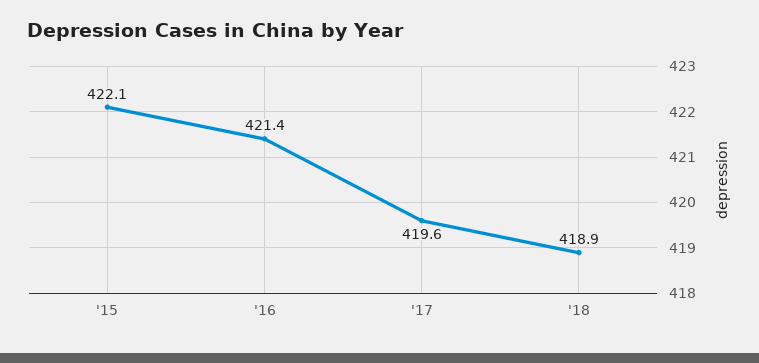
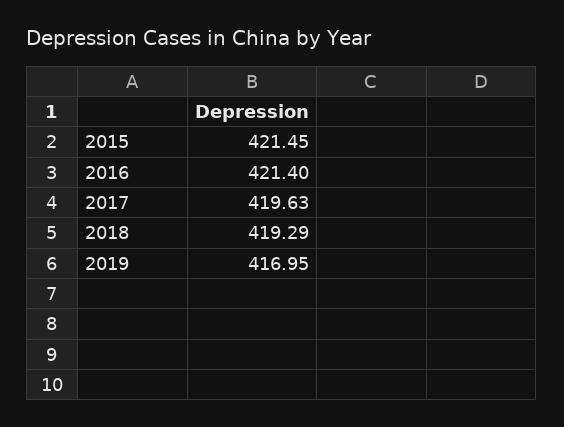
'15: 422.1 -> 421.45
'18: 418.9 -> 419.29
2019: none -> 416.95

